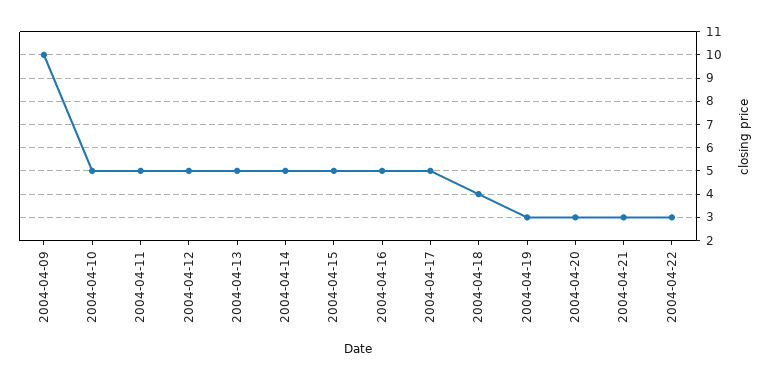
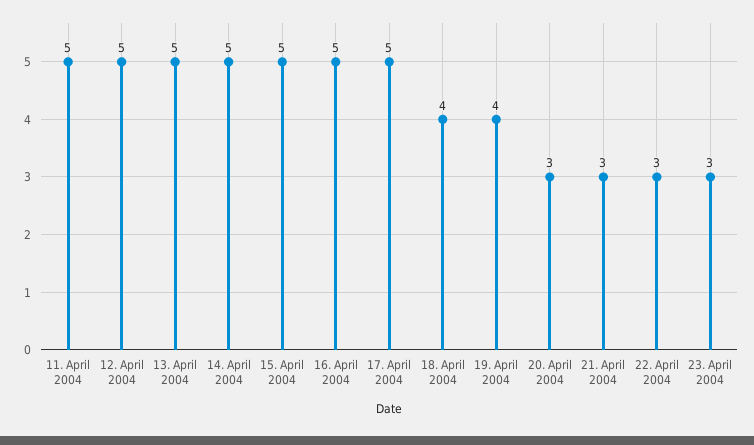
2004-04-09: 10 -> none
2004-04-10: 5 -> none
2004-04-19: 3 -> 4
23. April 2004: none -> 3

